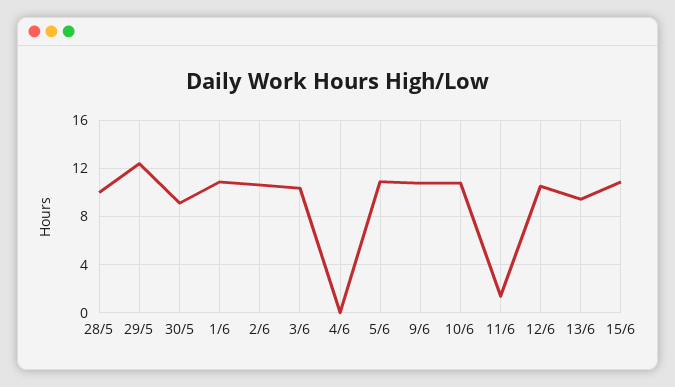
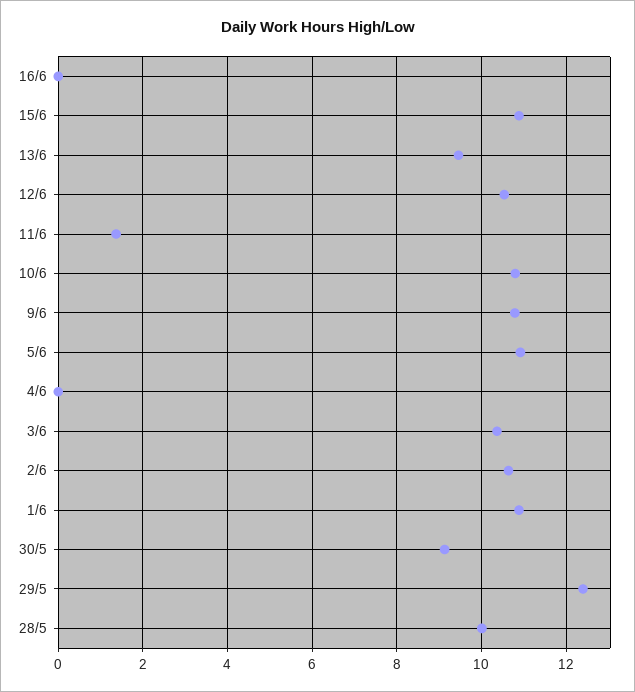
16/6: none -> 0

